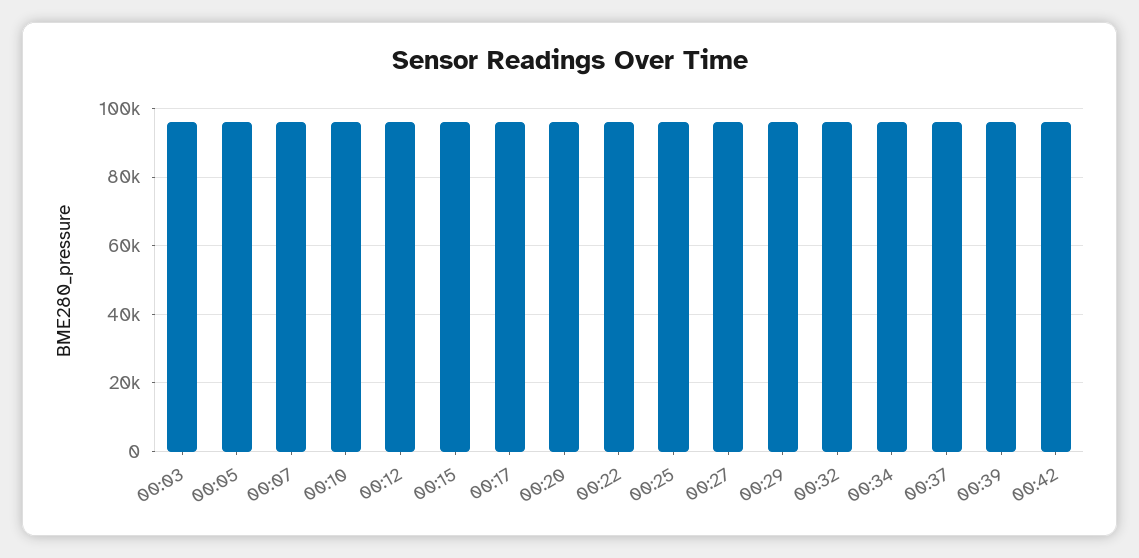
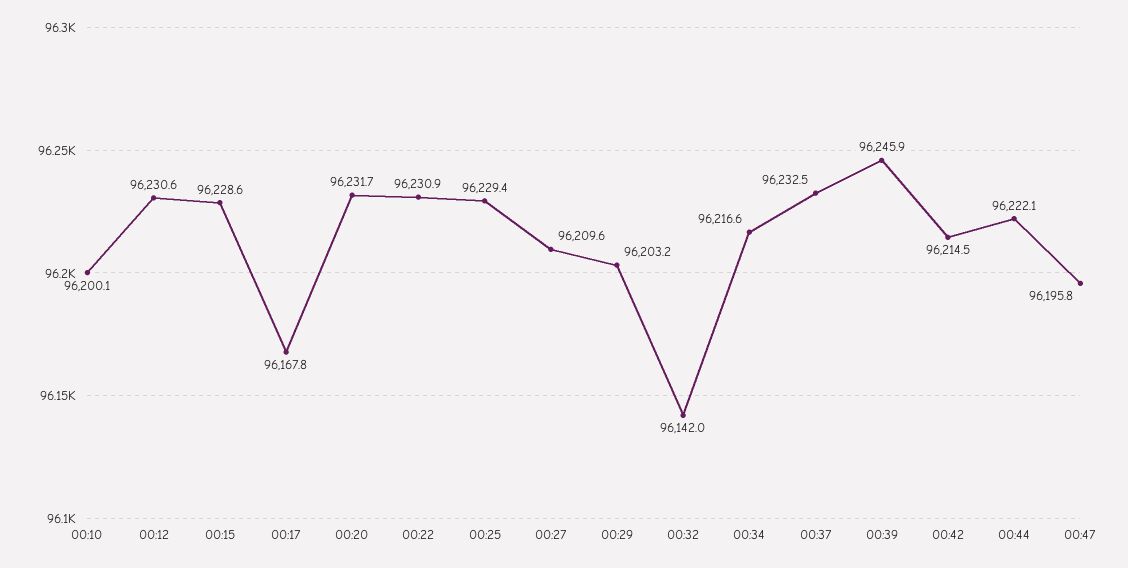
00:03: 96000 -> none
00:05: 96000 -> none
00:07: 96000 -> none
00:44: none -> 96222.1
00:47: none -> 96195.8

